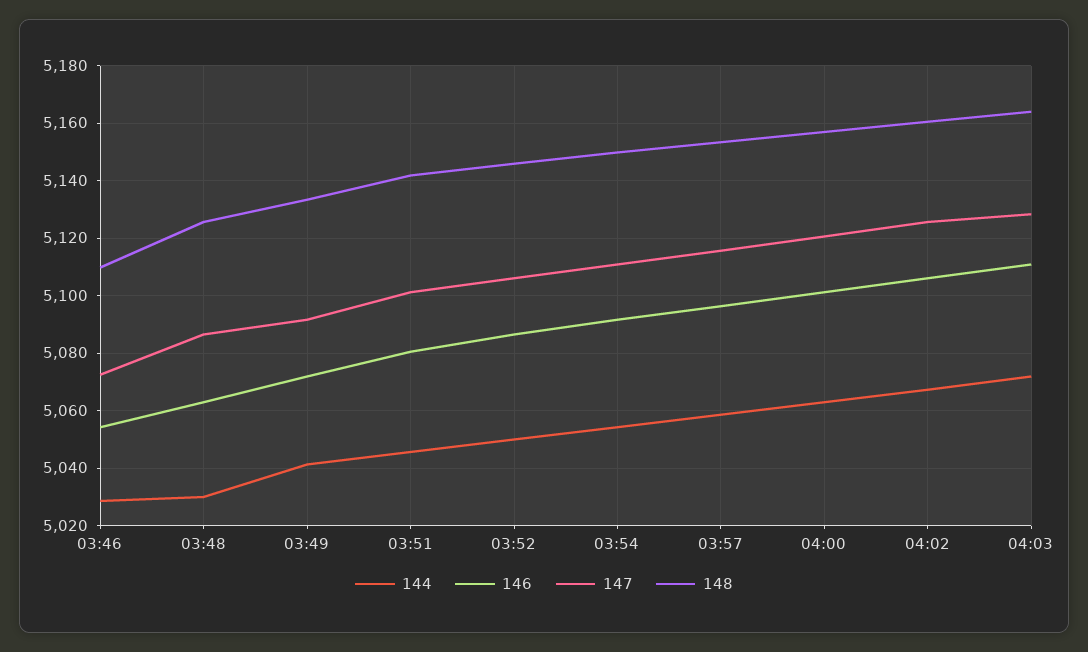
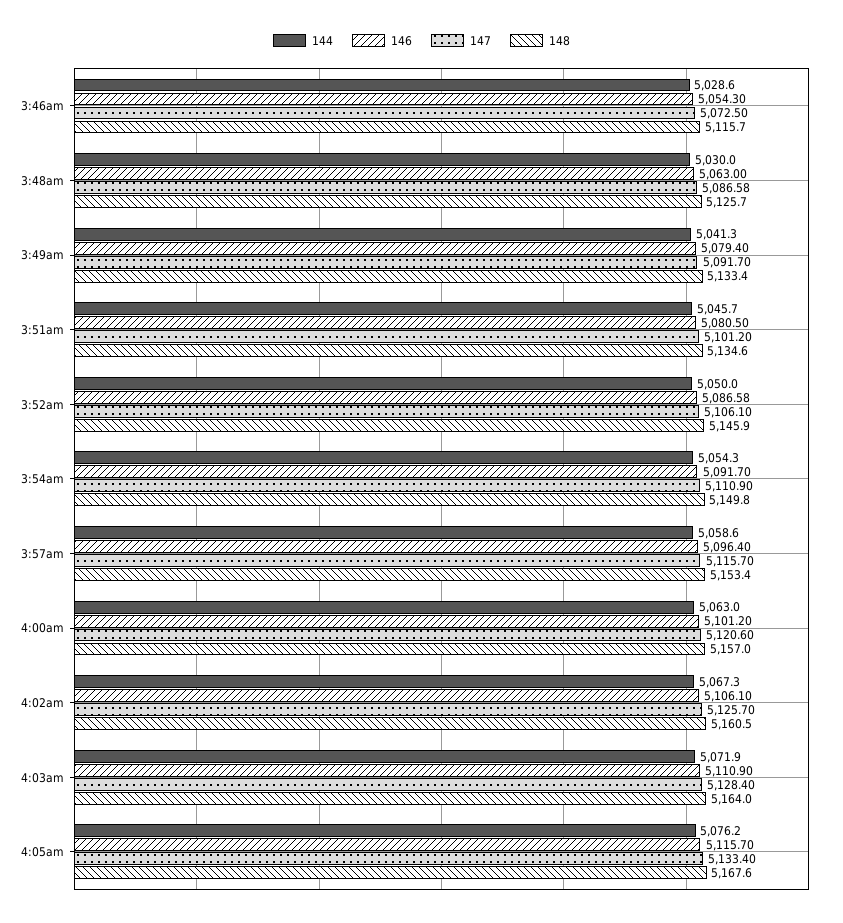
148, 03:46: 5110 -> 5115.7
146, 03:49: 5072.5 -> 5079.4
148, 03:51: 5142.5 -> 5134.6
144, 4:05am: none -> 5076.2
146, 4:05am: none -> 5115.7
147, 4:05am: none -> 5133.4
148, 4:05am: none -> 5167.6

